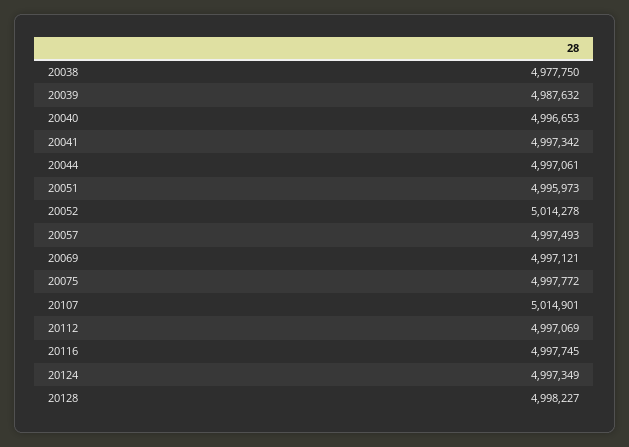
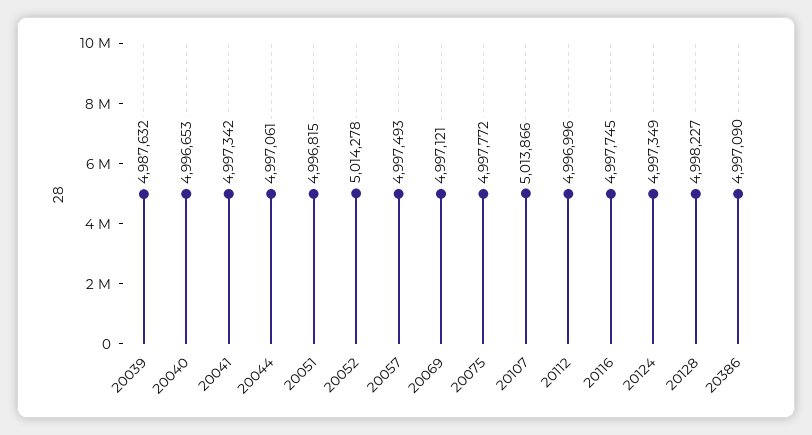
20038: 4977750 -> none
20051: 4995973 -> 4996815
20107: 5014901 -> 5013866
20112: 4997069 -> 4996996
20386: none -> 4997090

